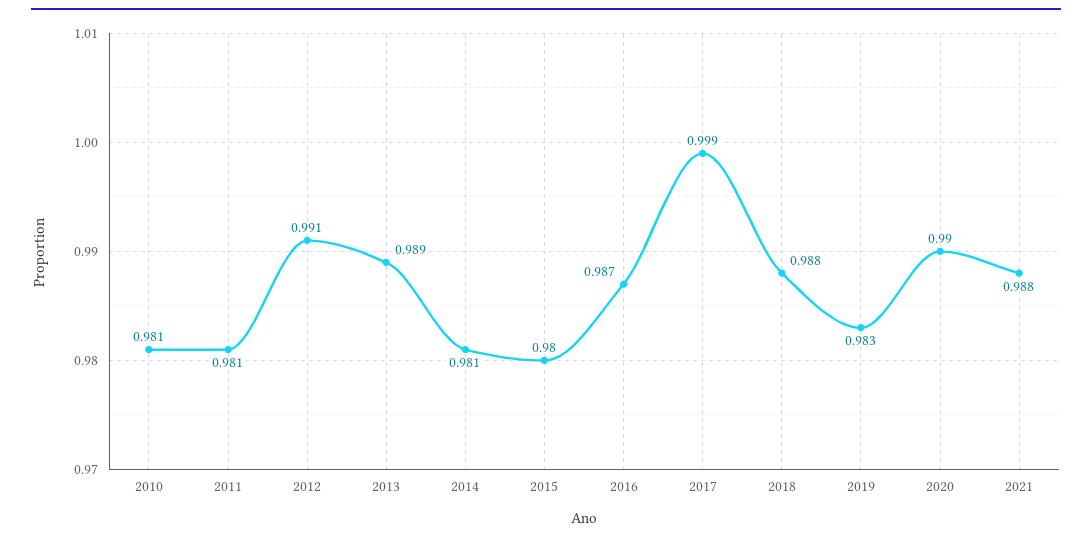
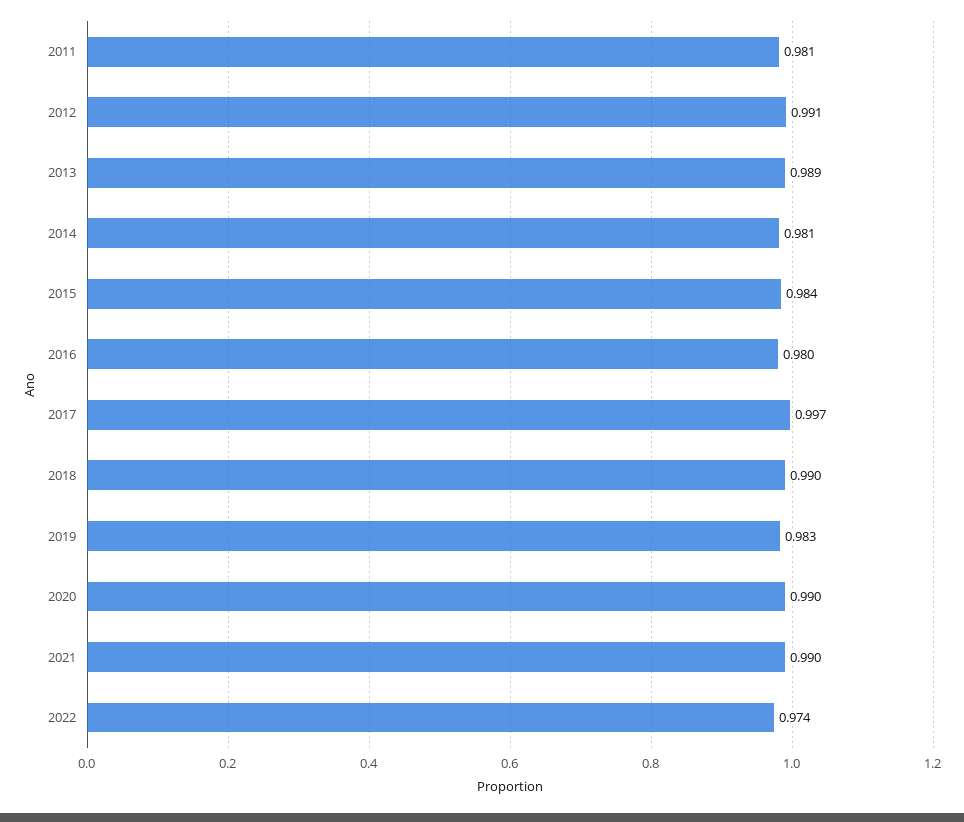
2010: 0.981 -> none
2015: 0.98 -> 0.984
2016: 0.987 -> 0.98
2017: 0.999 -> 0.997
2018: 0.988 -> 0.99
2021: 0.988 -> 0.99
2022: none -> 0.974

